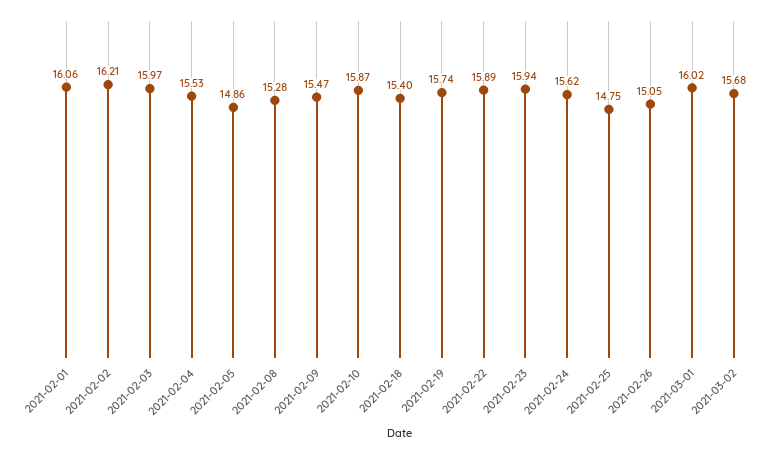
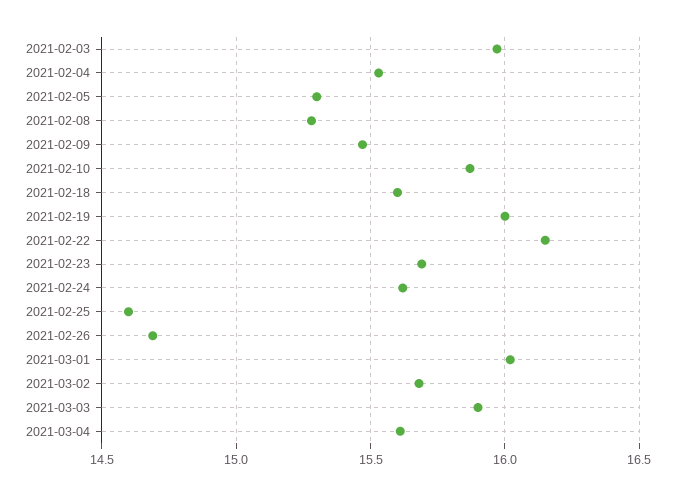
2021-02-01: 16.06 -> none
2021-02-02: 16.21 -> none
2021-02-05: 14.86 -> 15.3
2021-02-18: 15.4 -> 15.6
2021-02-19: 15.74 -> 16
2021-02-22: 15.89 -> 16.15
2021-02-23: 15.94 -> 15.7
2021-02-25: 14.75 -> 14.6
2021-02-26: 15.05 -> 14.7
2021-03-03: none -> 15.9
2021-03-04: none -> 15.6

